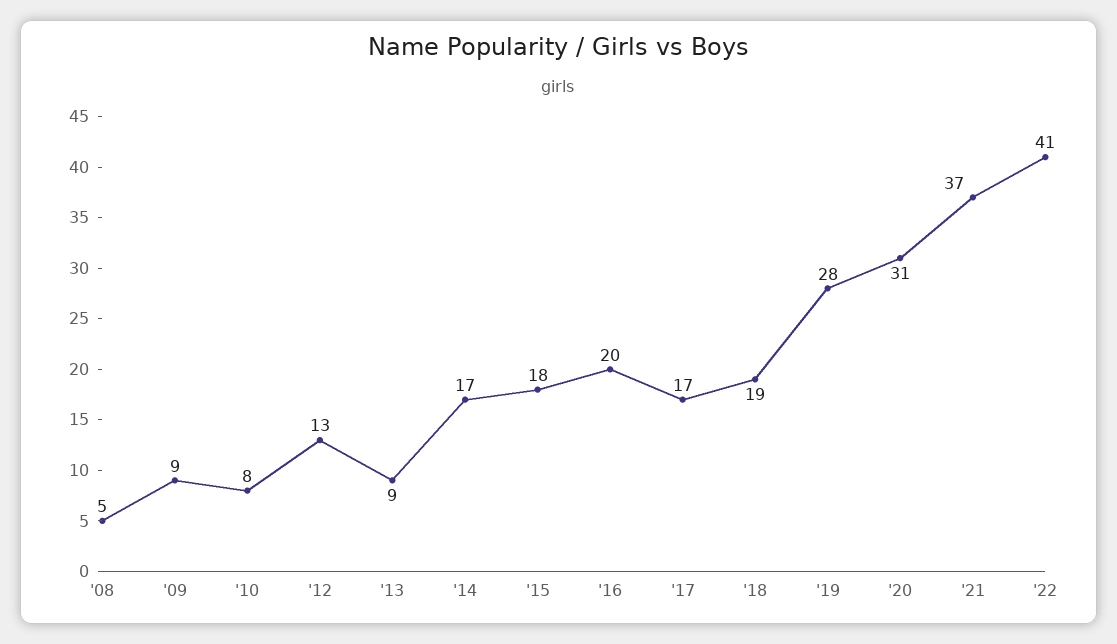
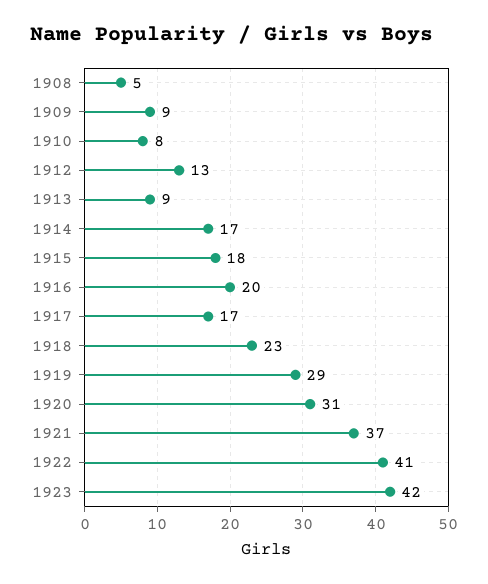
'18: 19 -> 23
'19: 28 -> 29
1923: none -> 42

